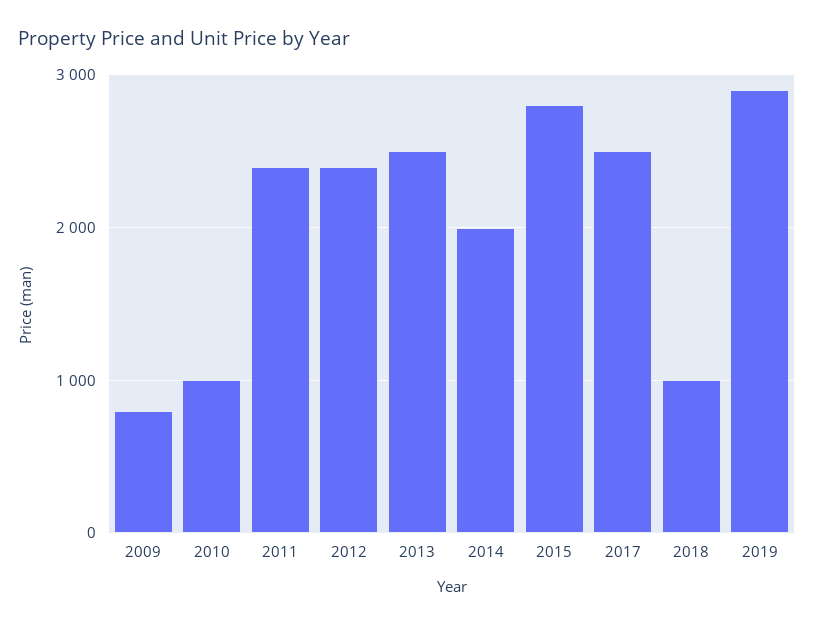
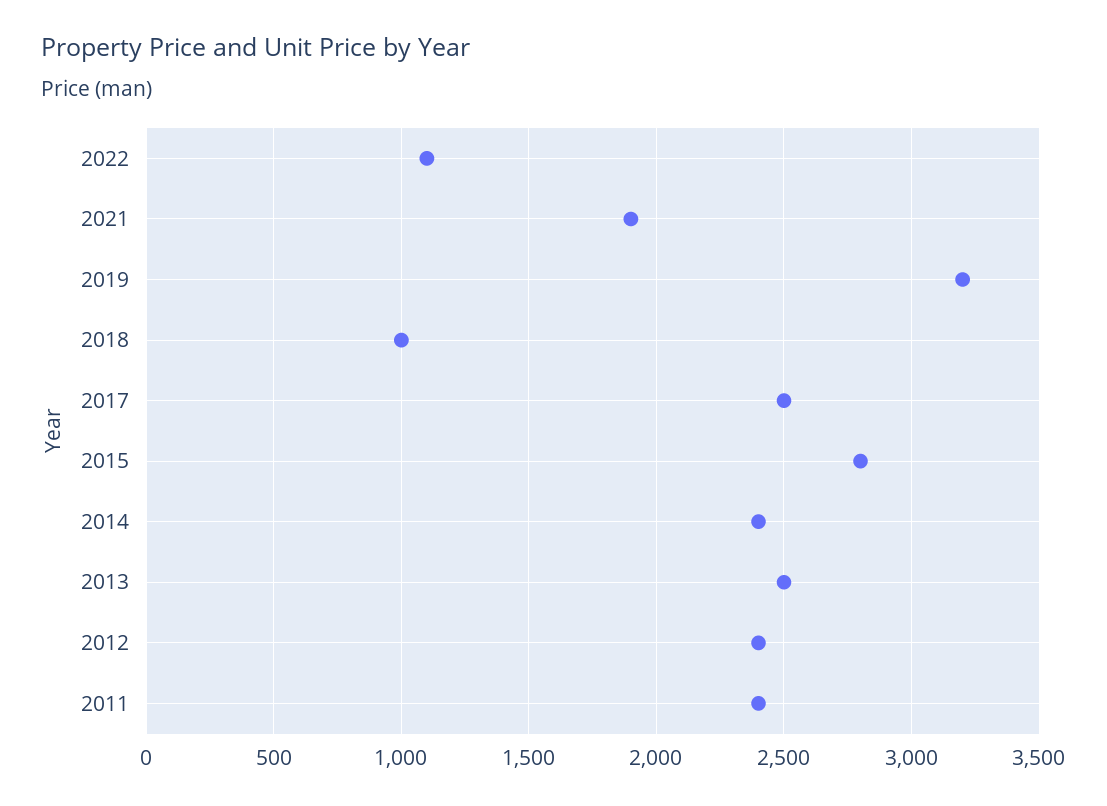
2009: 800 -> none
2010: 1000 -> none
2014: 2000 -> 2400
2019: 2900 -> 3200
2022: none -> 1100
2021: none -> 1900

